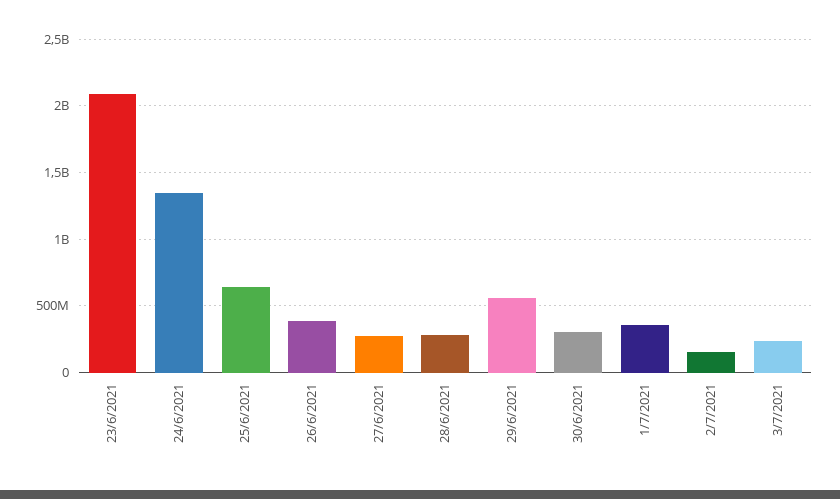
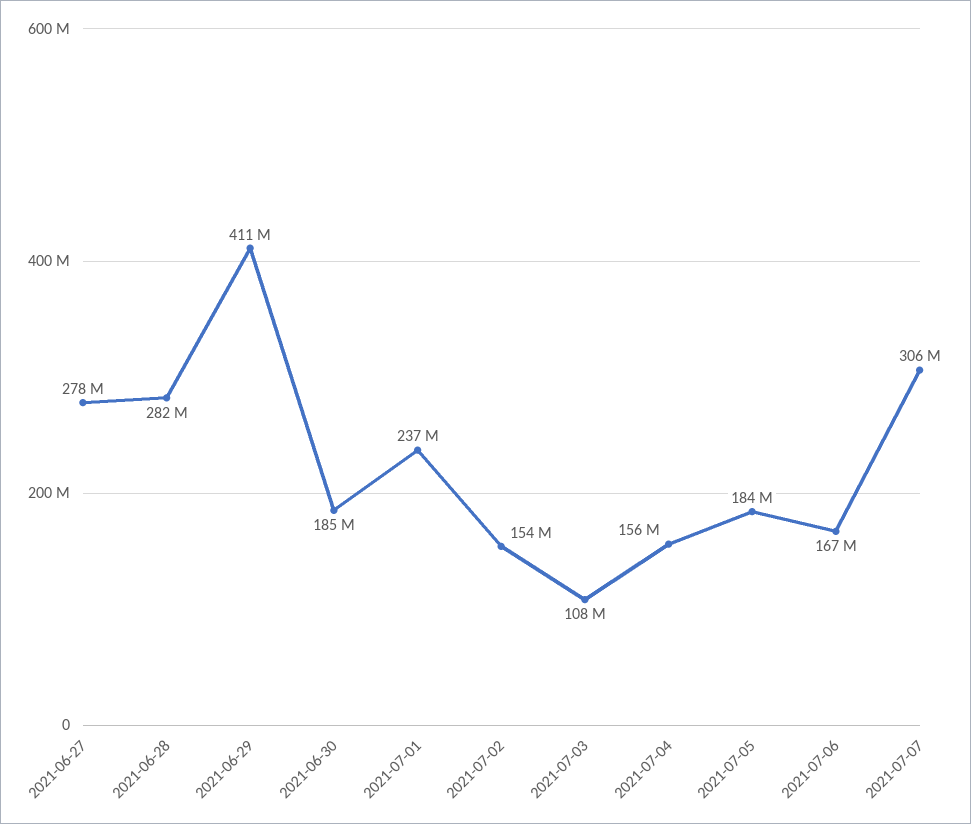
23/6/2021: 2100000000 -> none
24/6/2021: 1350000000 -> none
25/6/2021: 650000000 -> none
26/6/2021: 400000000 -> none
29/6/2021: 550000000 -> 411000000
30/6/2021: 300000000 -> 185000000
1/7/2021: 350000000 -> 237000000
3/7/2021: 250000000 -> 108000000
2021-07-04: none -> 156000000
2021-07-05: none -> 184000000
2021-07-06: none -> 167000000
2021-07-07: none -> 306000000

